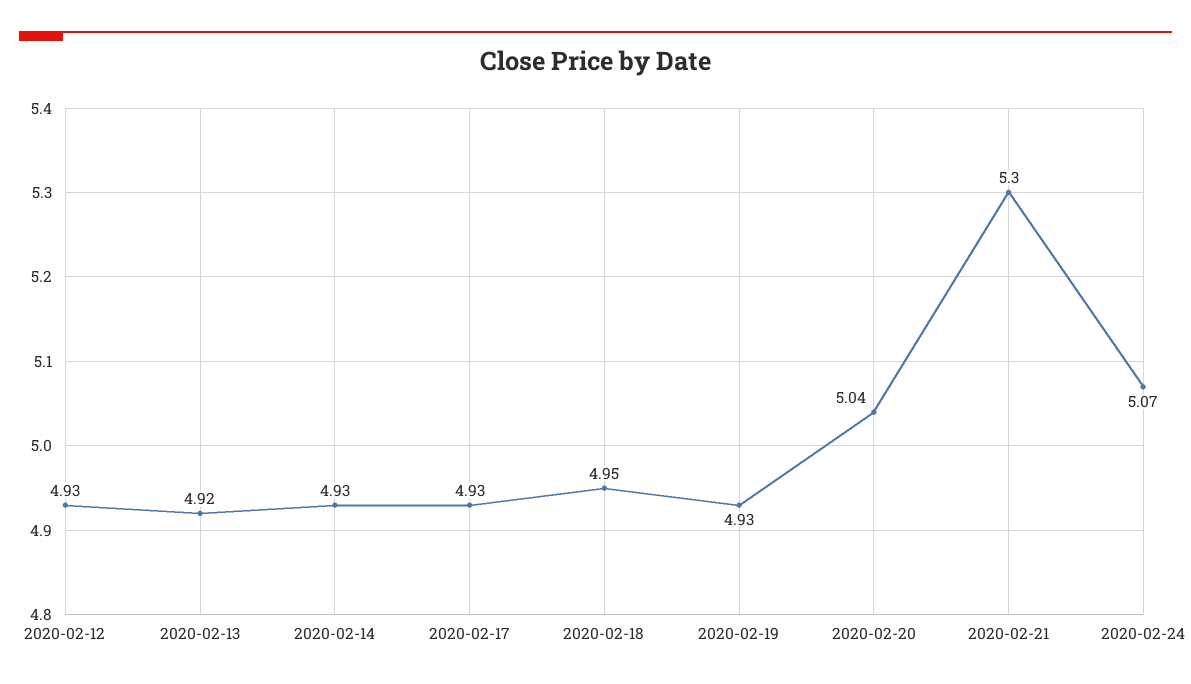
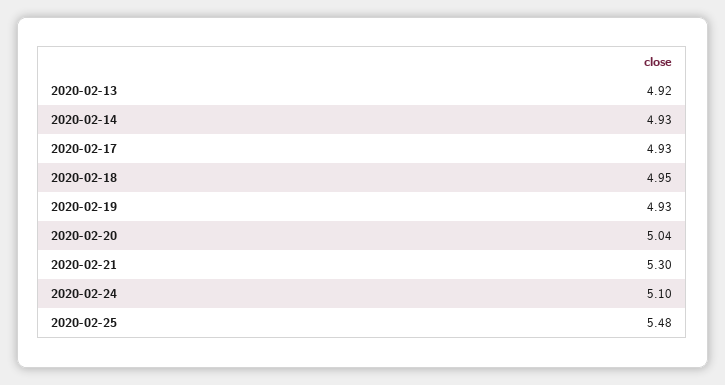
2020-02-12: 4.93 -> none
2020-02-24: 5.07 -> 5.1
2020-02-25: none -> 5.48

